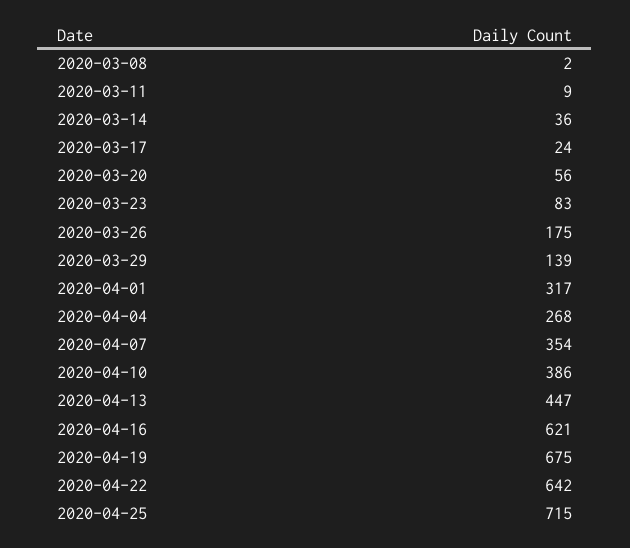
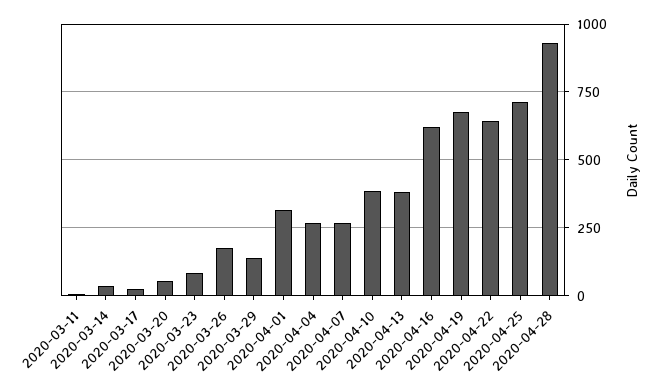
2020-03-08: 2 -> none
2020-04-07: 354 -> 275
2020-04-13: 447 -> 375
2020-04-28: none -> 925

